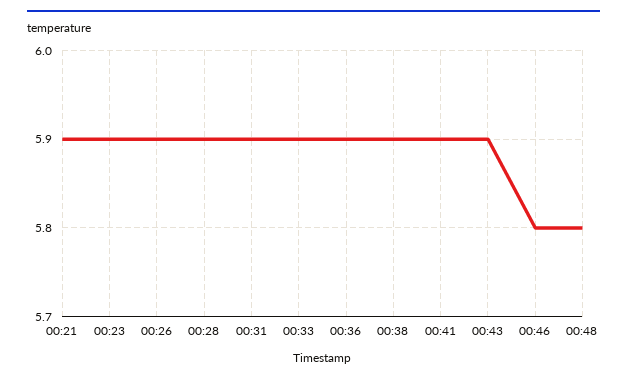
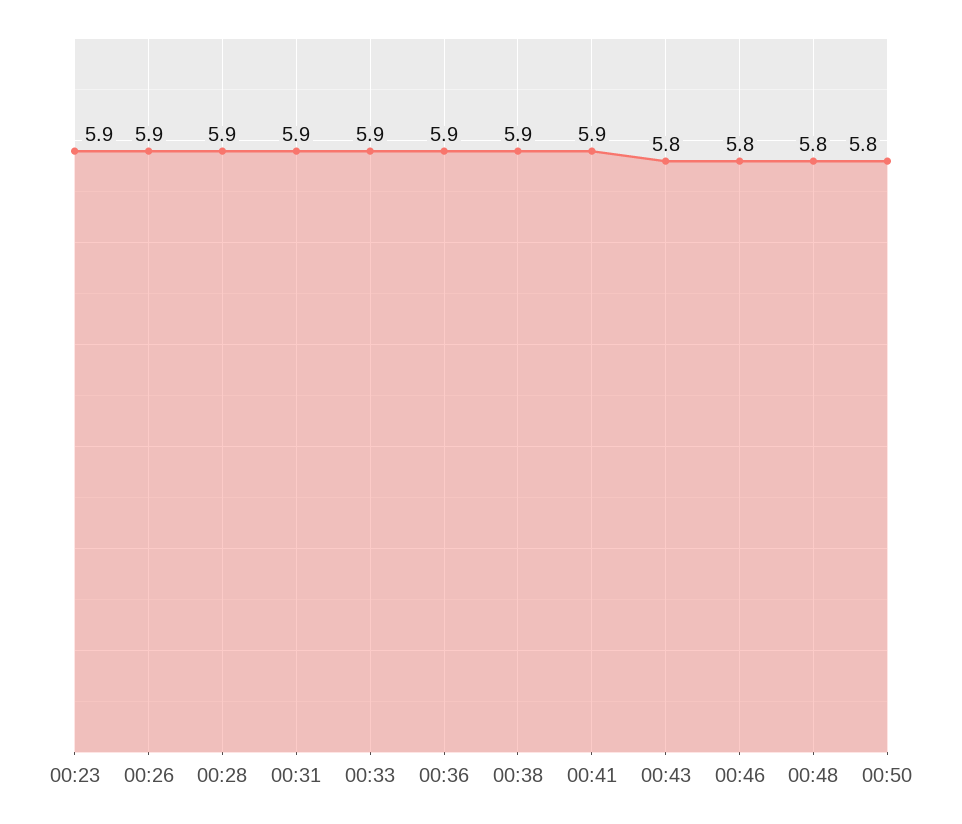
00:21: 5.9 -> none
00:43: 5.9 -> 5.8
00:50: none -> 5.8

